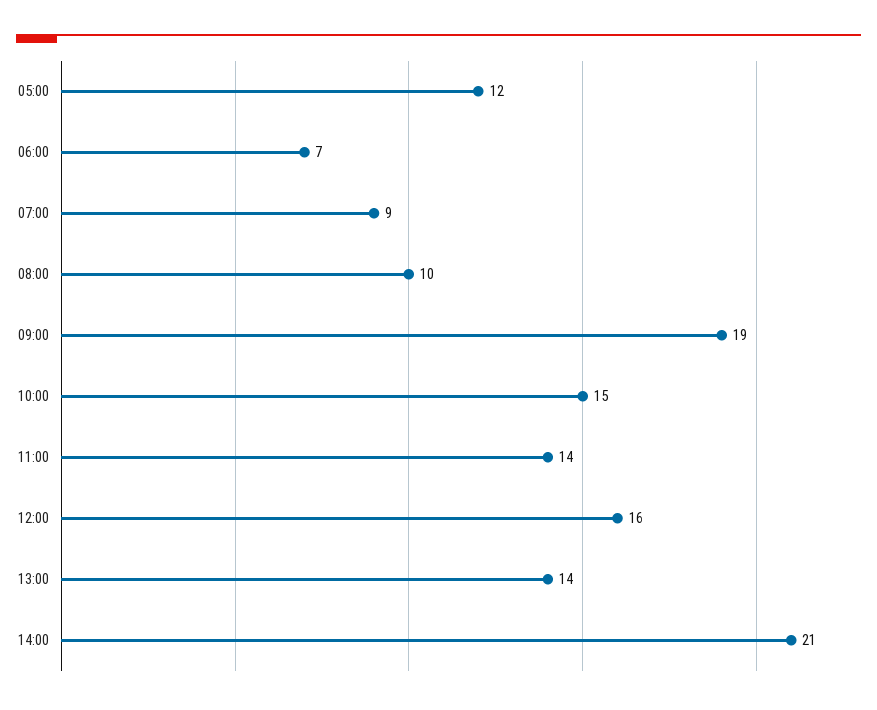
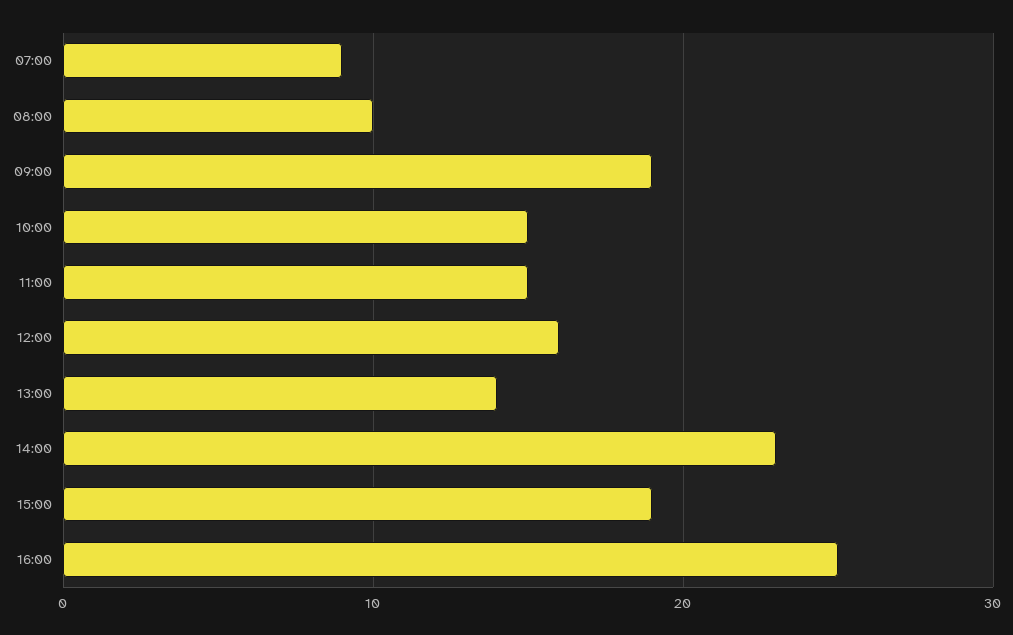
05:00: 12 -> none
06:00: 7 -> none
11:00: 14 -> 15
14:00: 21 -> 23
15:00: none -> 19
16:00: none -> 25

